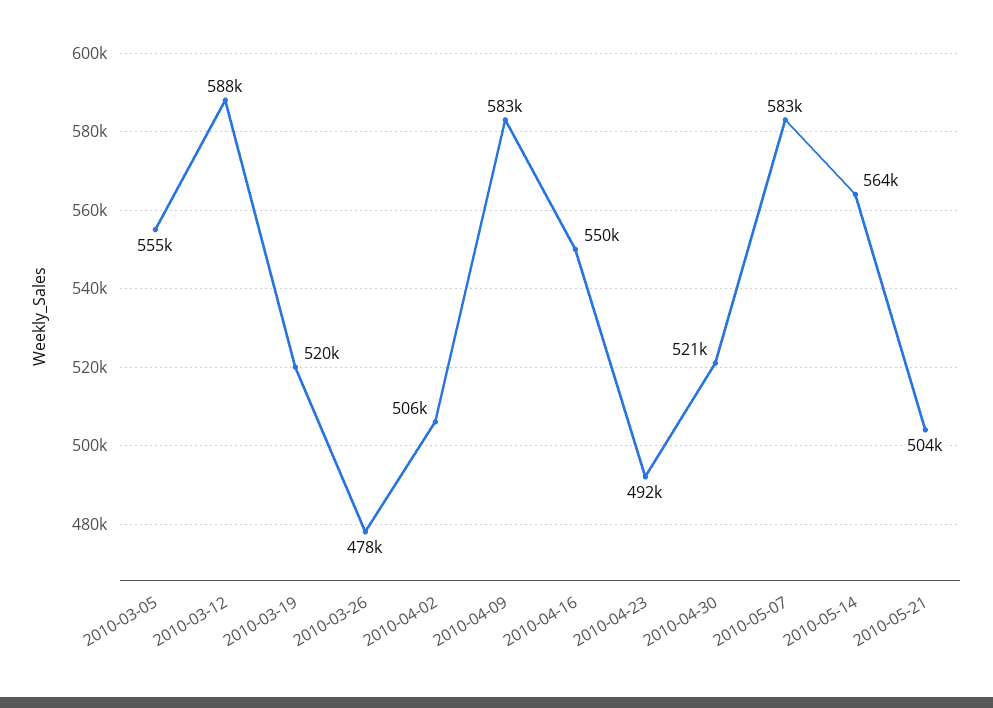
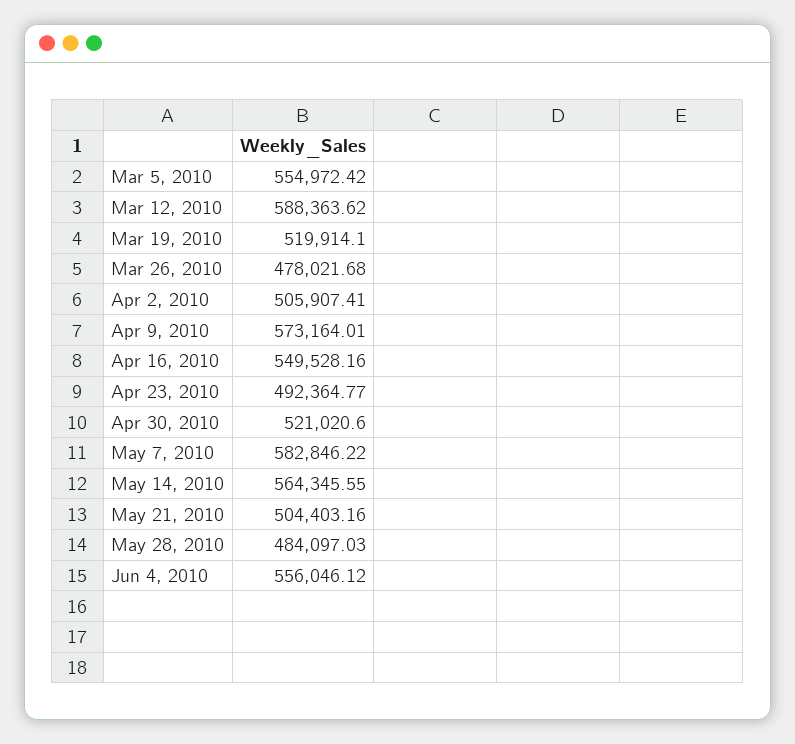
2010-04-09: 583000 -> 573164.01
May 28, 2010: none -> 484097.03
Jun 4, 2010: none -> 556046.12

